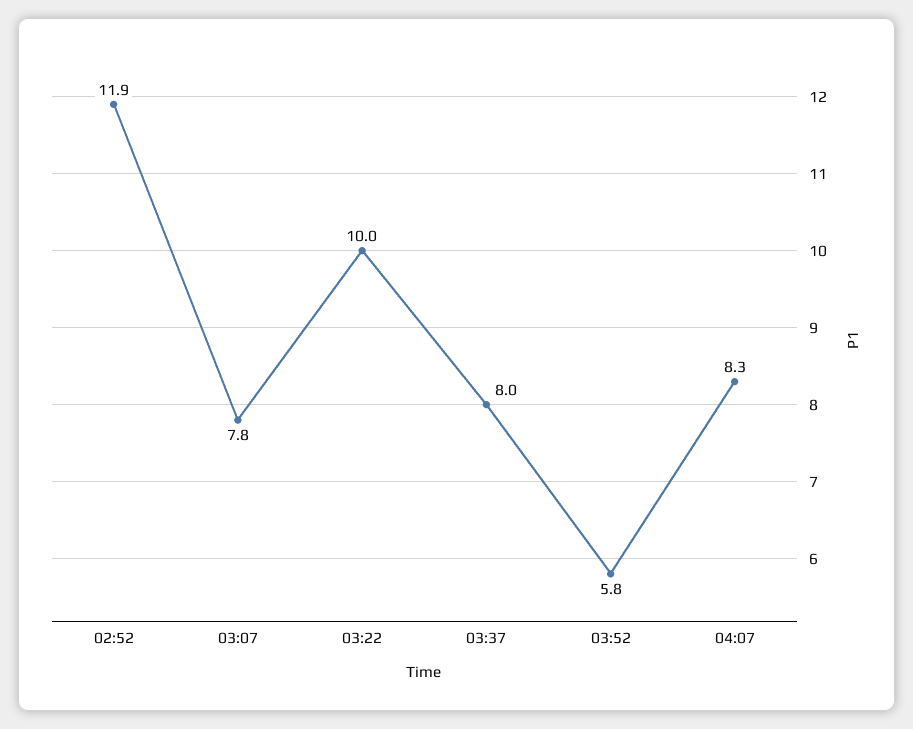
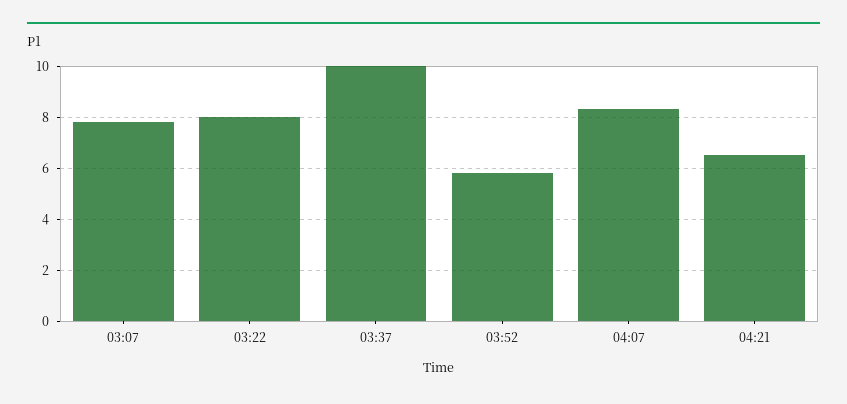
02:52: 11.9 -> none
03:22: 10 -> 8
03:37: 8 -> 10
04:21: none -> 6.5

